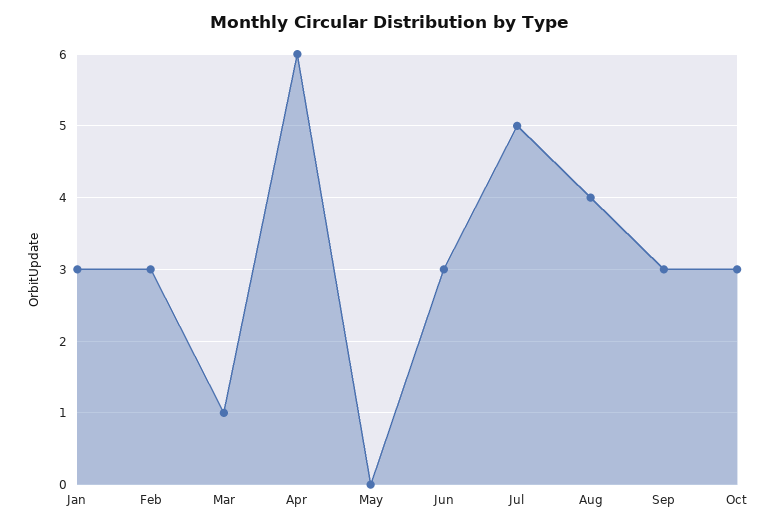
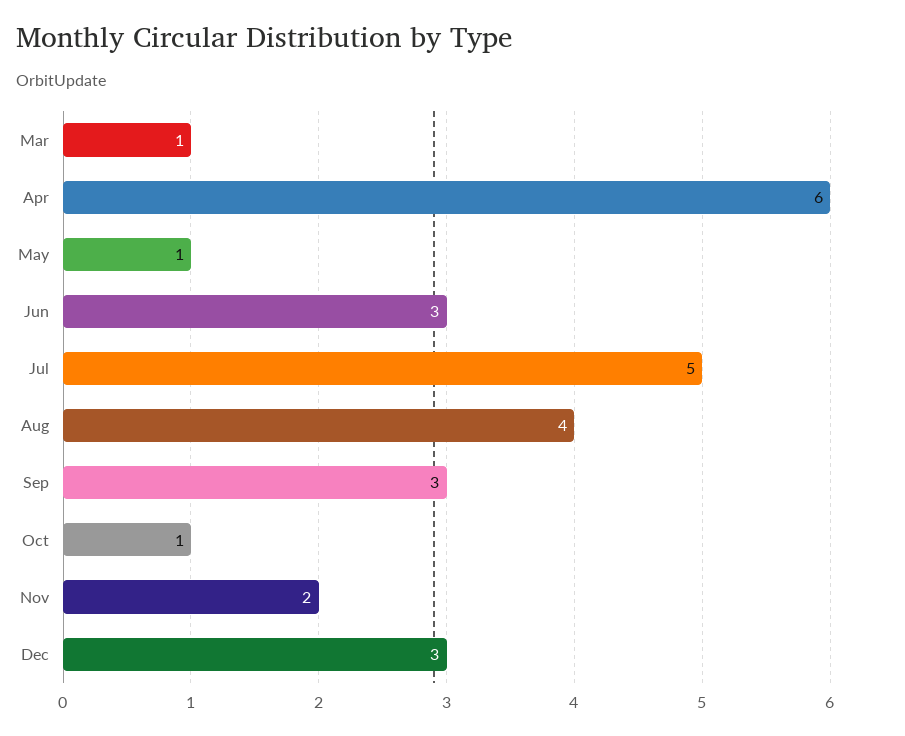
Jan: 3 -> none
Feb: 3 -> none
May: 0 -> 1
Oct: 3 -> 1
Nov: none -> 2
Dec: none -> 3

